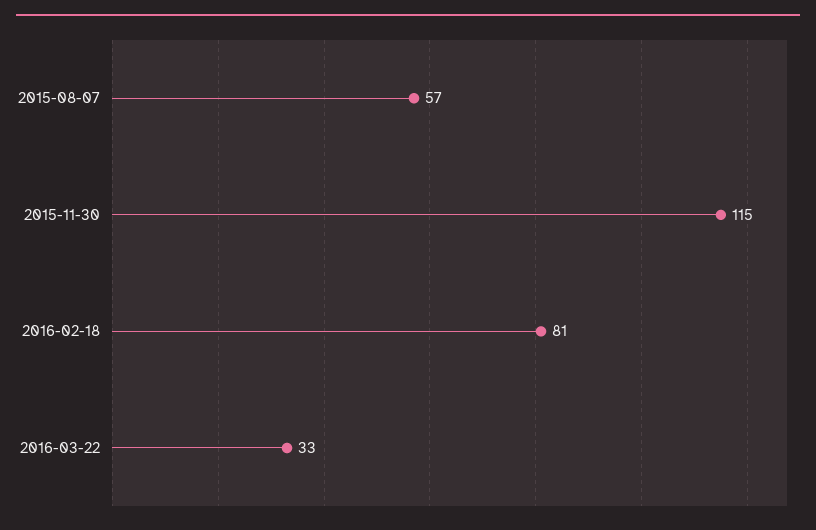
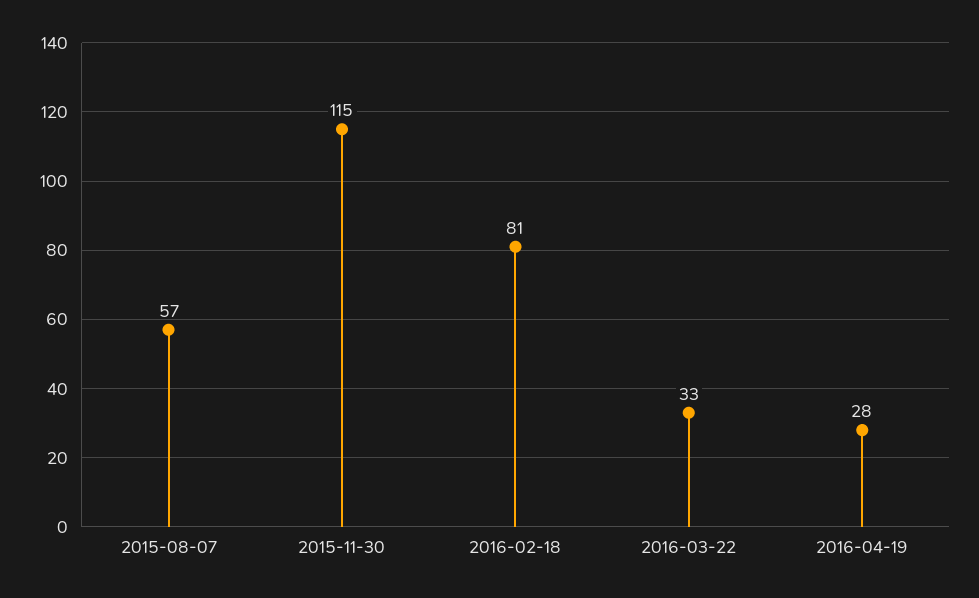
2016-04-19: none -> 28

